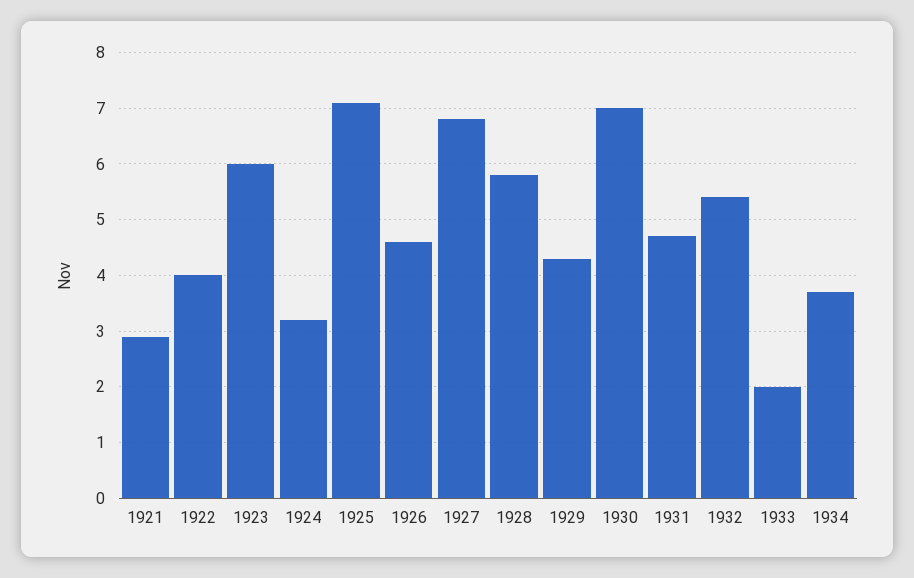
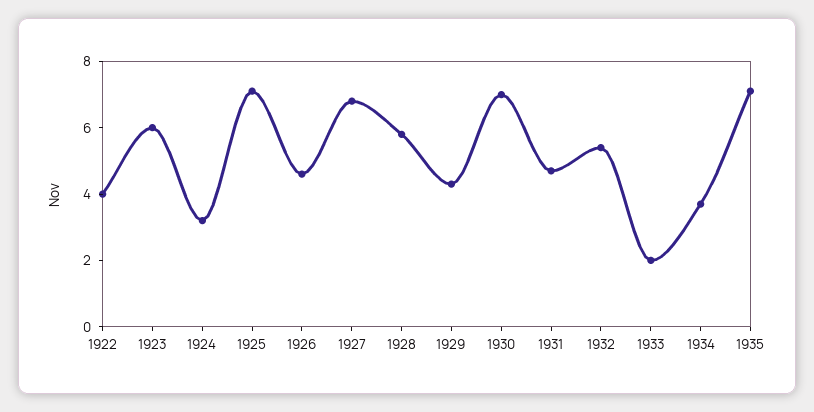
1921: 3 -> none
1935: none -> 7

